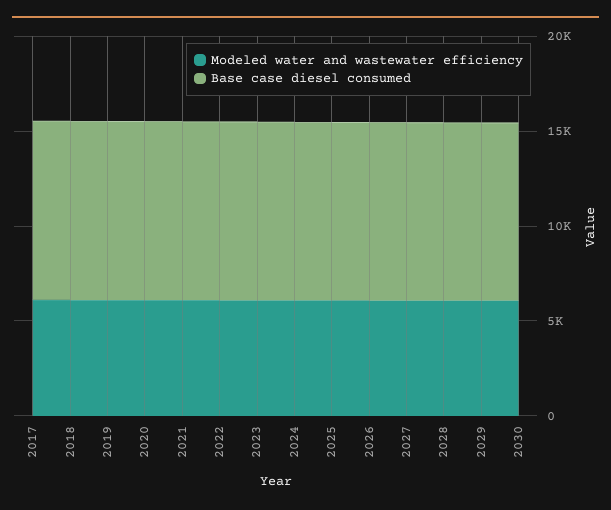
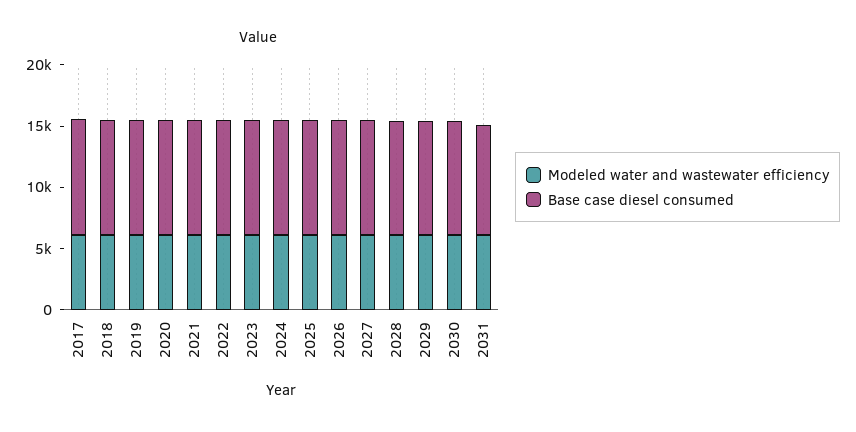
Modeled water and wastewater efficiency, 2031: none -> 6000
Base case diesel consumed, 2031: none -> 9000

